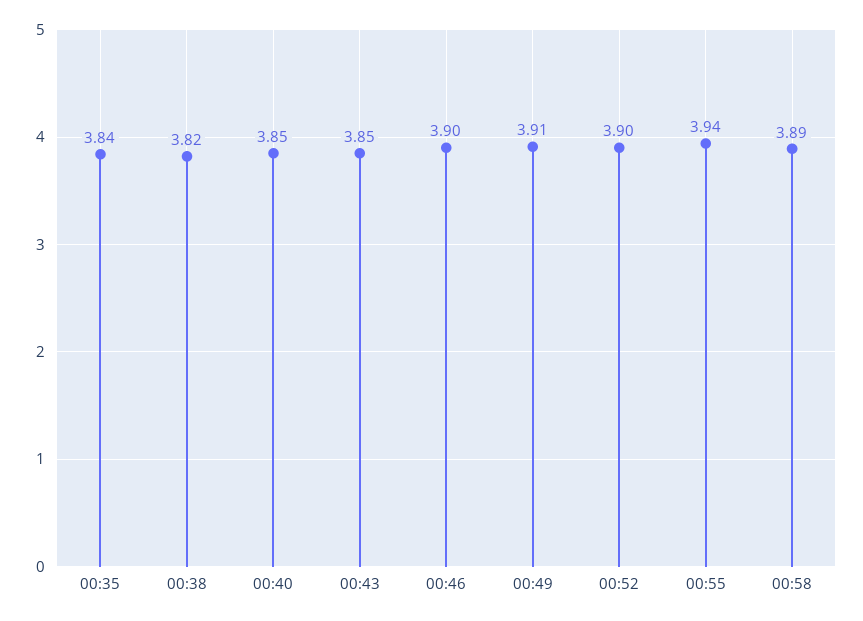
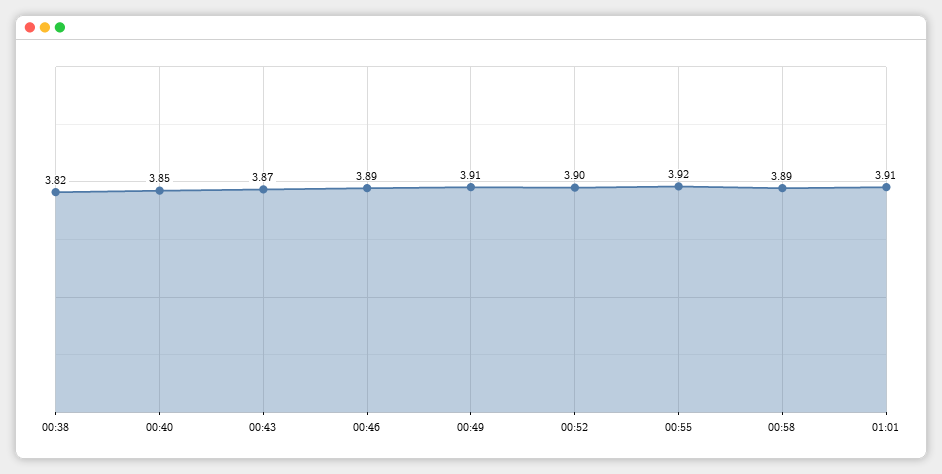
00:35: 3.84 -> none
00:43: 3.85 -> 3.87
00:46: 3.9 -> 3.89
00:55: 3.94 -> 3.92
01:01: none -> 3.91

